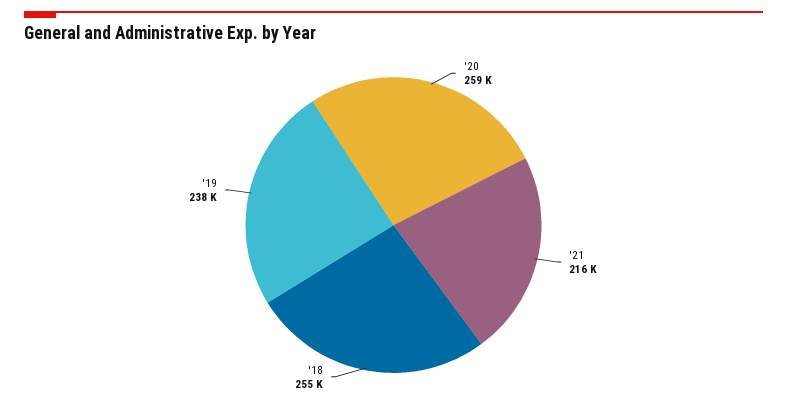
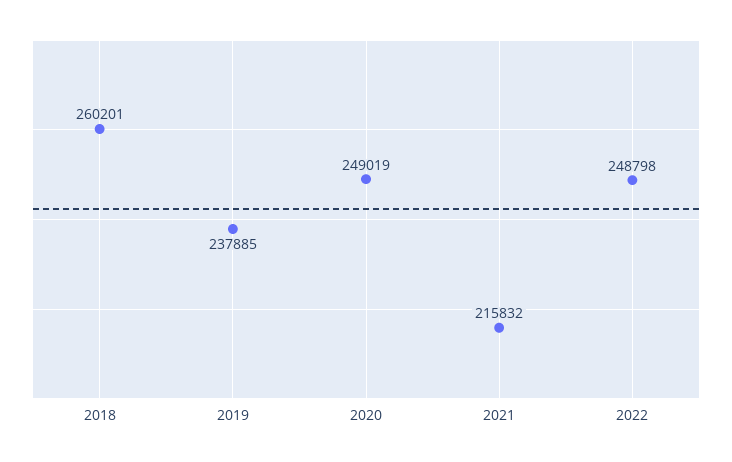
'20: 259000 -> 249019
'18: 255000 -> 260201
2022: none -> 248798

